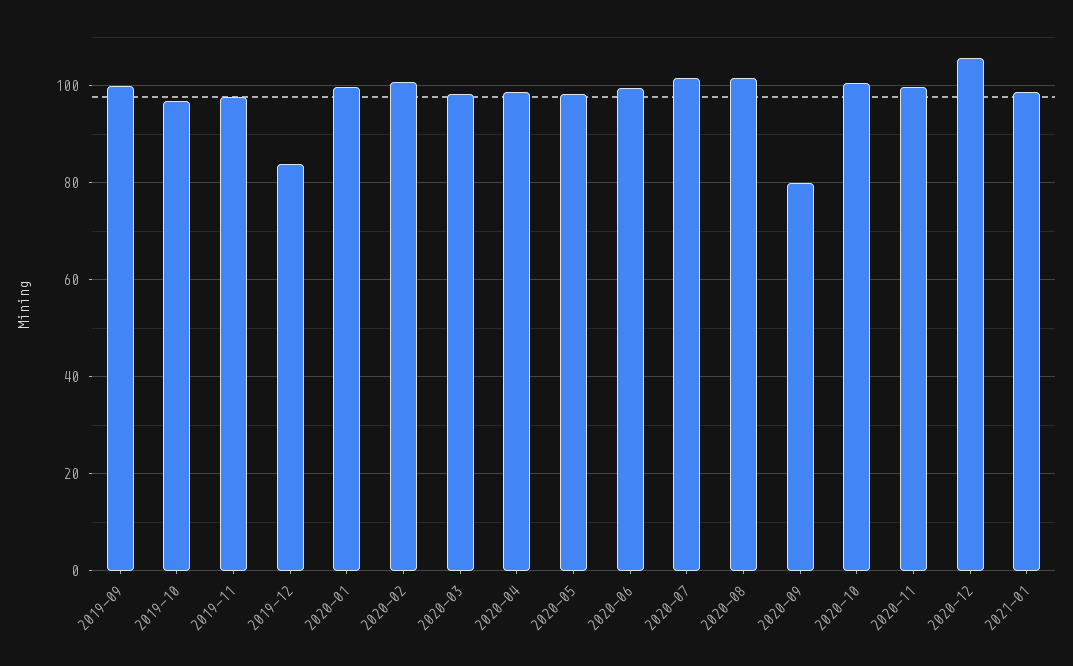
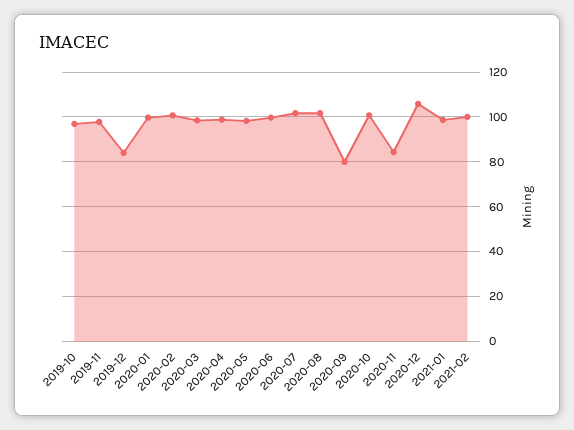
2019-09: 100 -> none
2020-11: 100 -> 85
2021-02: none -> 100

